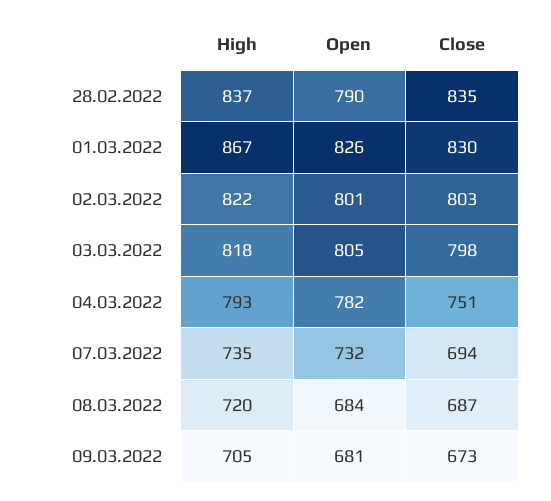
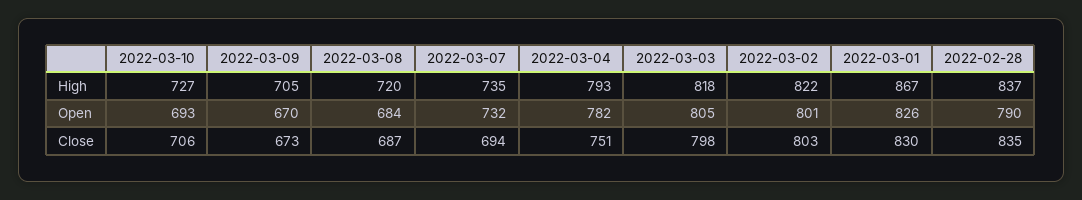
Open, 09.03.2022: 681 -> 670
High, 2022-03-10: none -> 727
Open, 2022-03-10: none -> 693
Close, 2022-03-10: none -> 706

